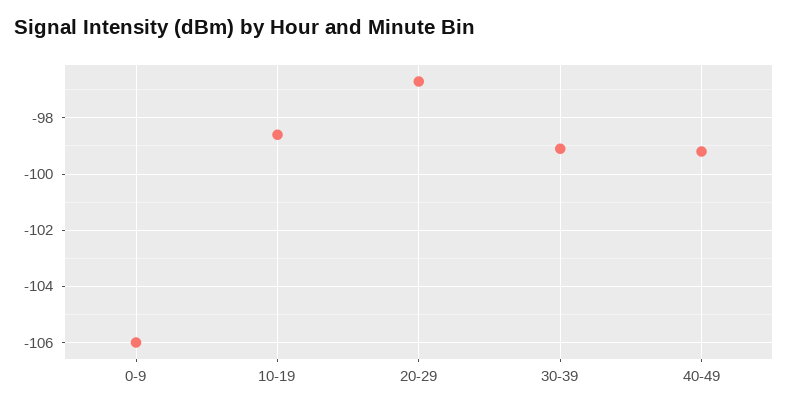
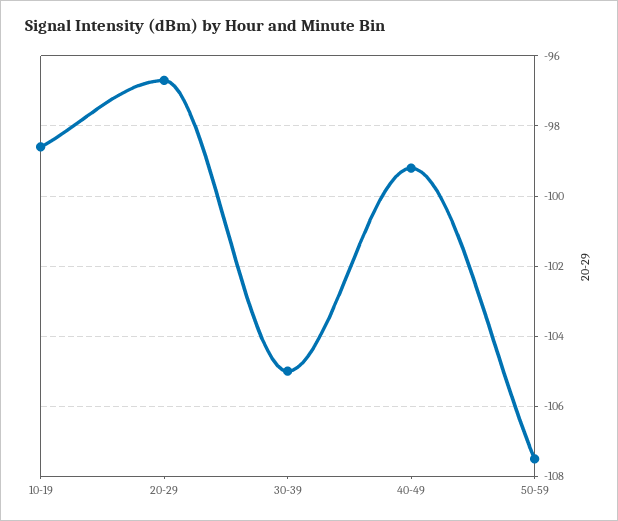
0-9: -106 -> none
30-39: -99 -> -105
50-59: none -> -107.5

